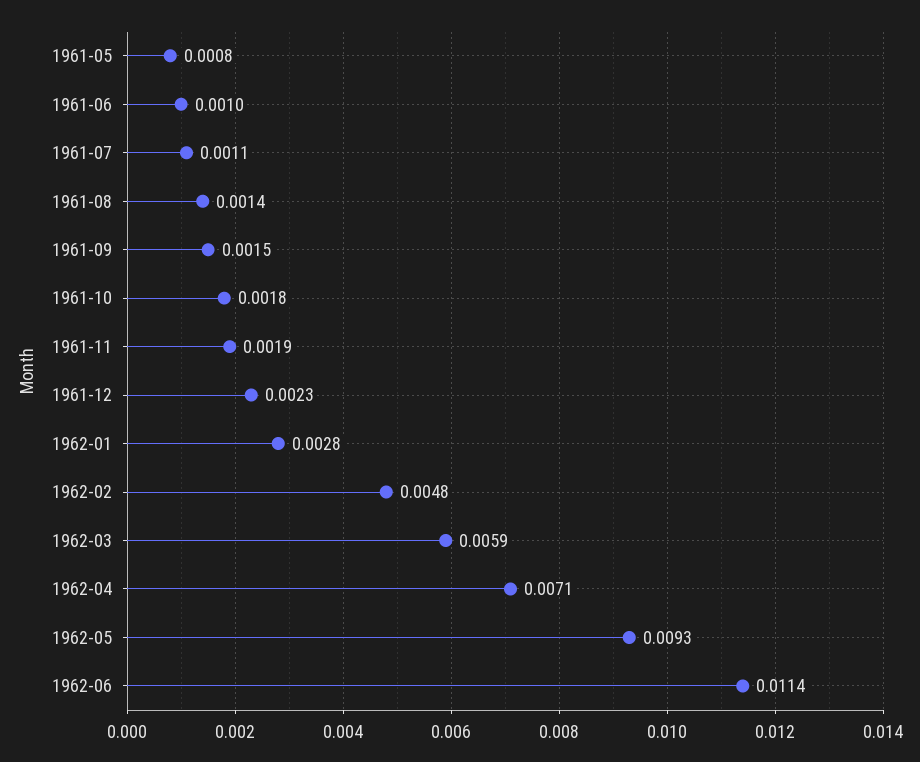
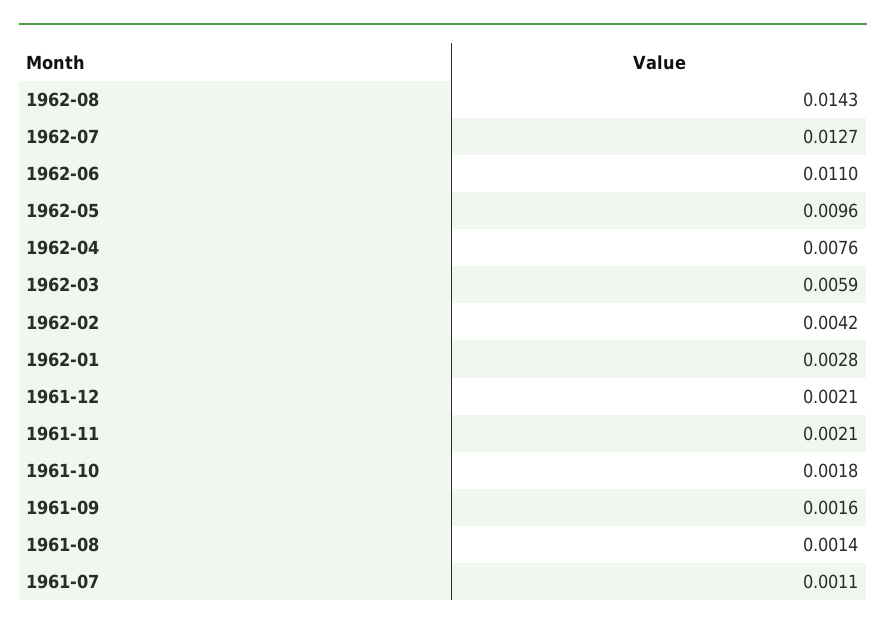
1961-05: 0.0008 -> none
1961-06: 0.001 -> none
1961-09: 0.0015 -> 0.0016
1961-11: 0.0019 -> 0.0021
1961-12: 0.0023 -> 0.0021
1962-02: 0.0048 -> 0.0042
1962-04: 0.0071 -> 0.0076
1962-05: 0.0093 -> 0.0096
1962-06: 0.0114 -> 0.011
1962-08: none -> 0.0143
1962-07: none -> 0.0127

